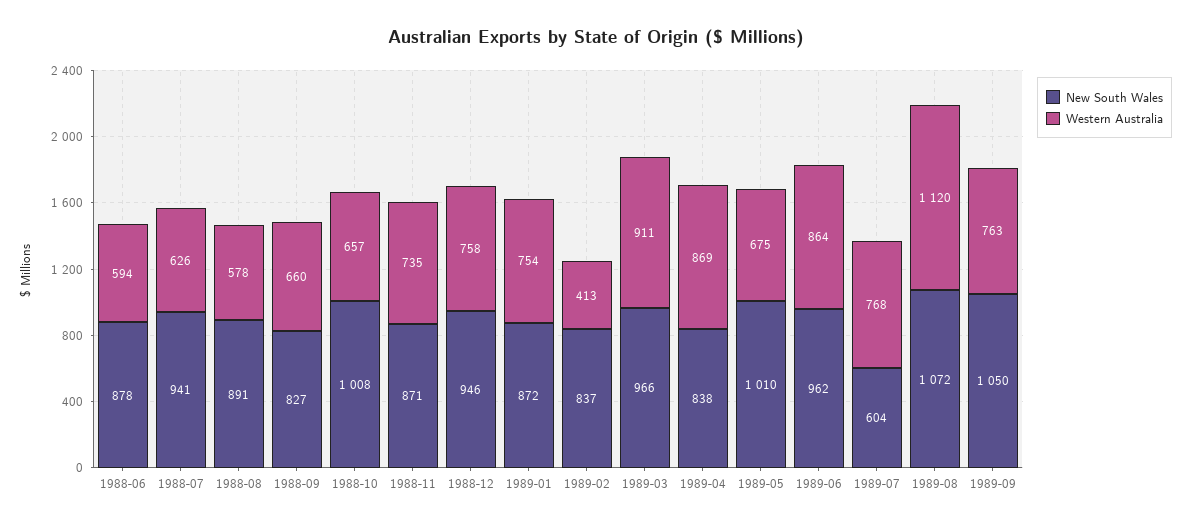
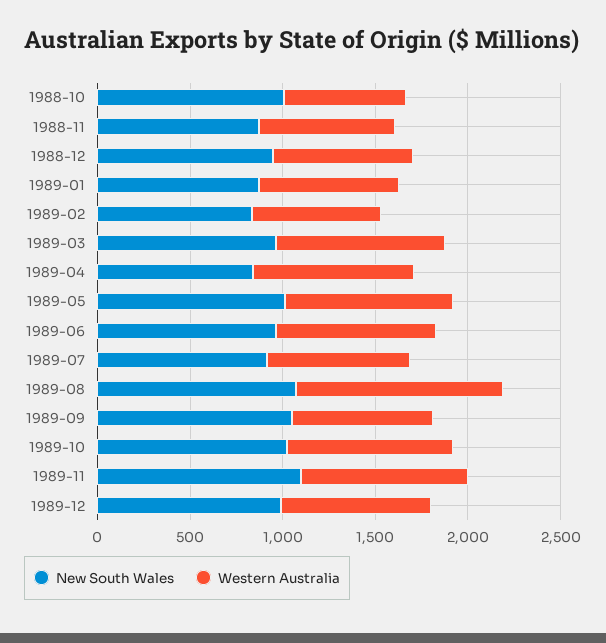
New South Wales, 1988-06: 878 -> none
Western Australia, 1988-06: 594 -> none
New South Wales, 1988-07: 941 -> none
Western Australia, 1988-07: 626 -> none
New South Wales, 1988-08: 891 -> none
Western Australia, 1988-08: 578 -> none
New South Wales, 1988-09: 827 -> none
Western Australia, 1988-09: 660 -> none
Western Australia, 1989-02: 413 -> 700
Western Australia, 1989-05: 675 -> 900
New South Wales, 1989-07: 604 -> 900
New South Wales, 1989-10: none -> 1000
Western Australia, 1989-10: none -> 900
New South Wales, 1989-11: none -> 1100
Western Australia, 1989-11: none -> 900
New South Wales, 1989-12: none -> 1000
Western Australia, 1989-12: none -> 800

